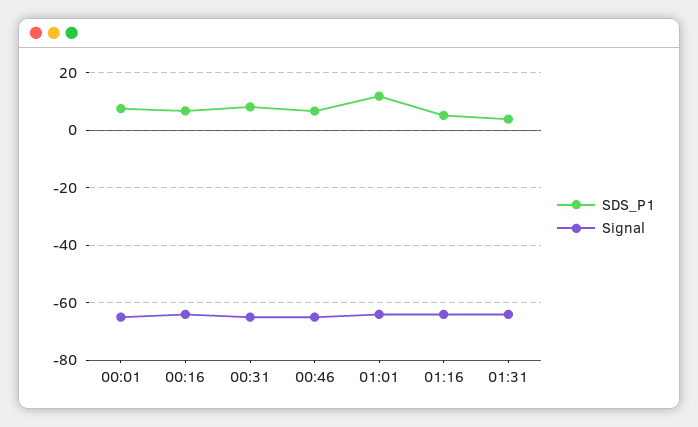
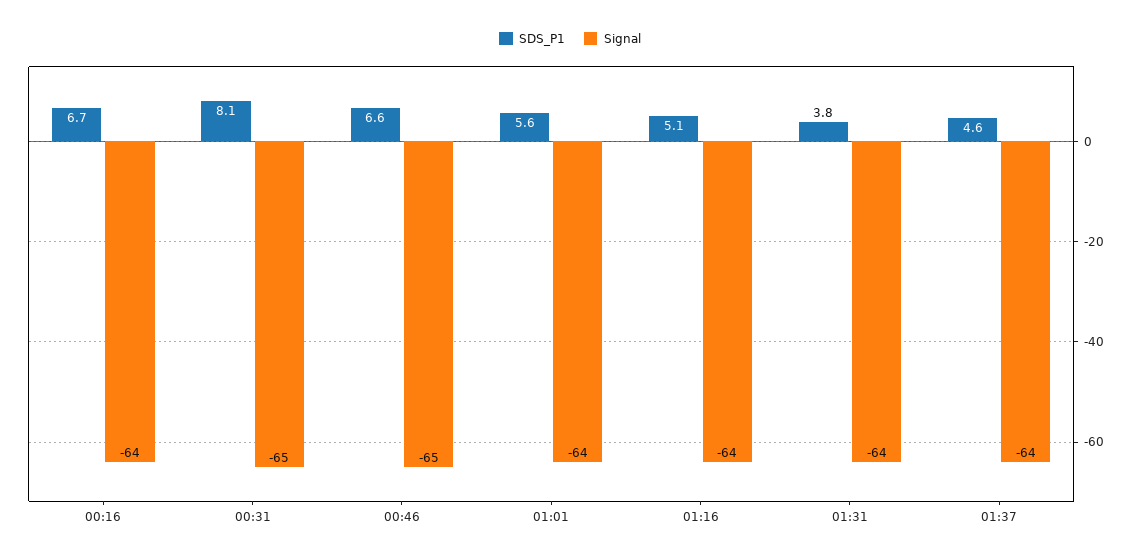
SDS_P1, 00:01: 7.5 -> none
Signal, 00:01: -65 -> none
SDS_P1, 01:01: 12.5 -> 5.6
SDS_P1, 01:37: none -> 4.6
Signal, 01:37: none -> -64

